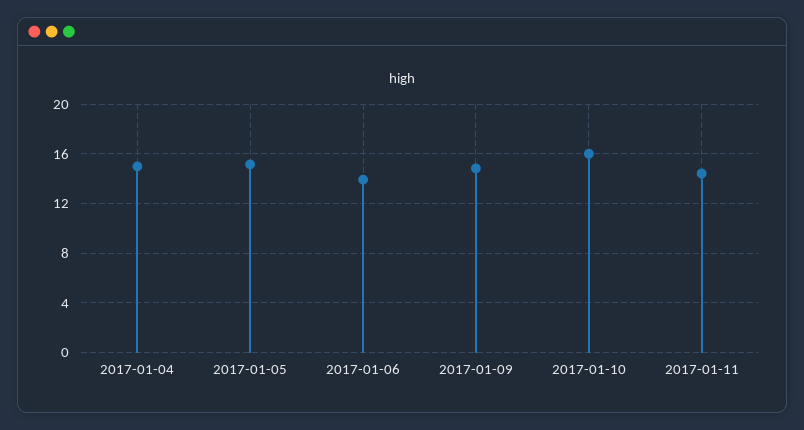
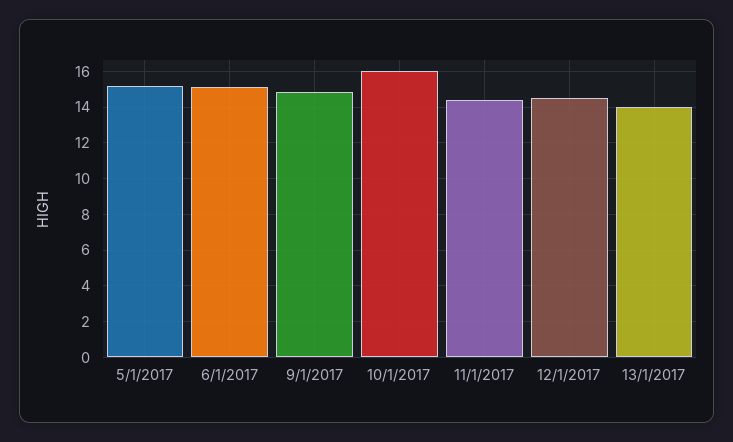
2017-01-04: 15 -> none
2017-01-06: 14 -> 15
12/1/2017: none -> 14.5
13/1/2017: none -> 14

